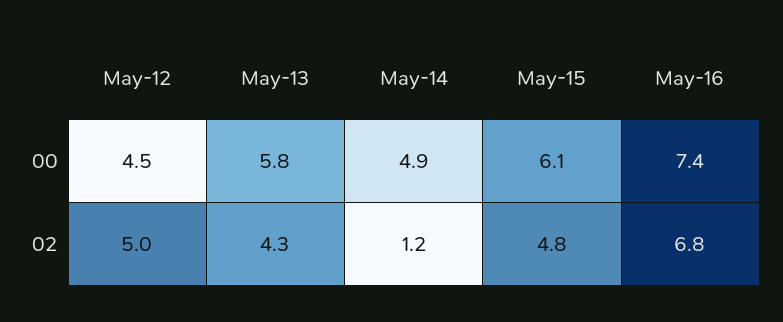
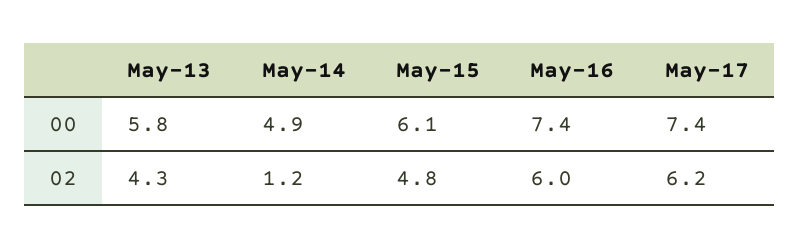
May-12, 00: 4.5 -> none
May-12, 02: 5 -> none
May-16, 02: 6.8 -> 6
May-17, 00: none -> 7.4
May-17, 02: none -> 6.2

